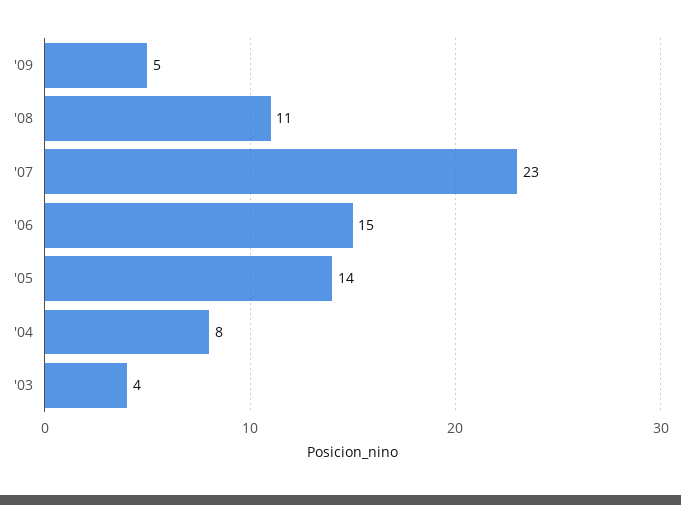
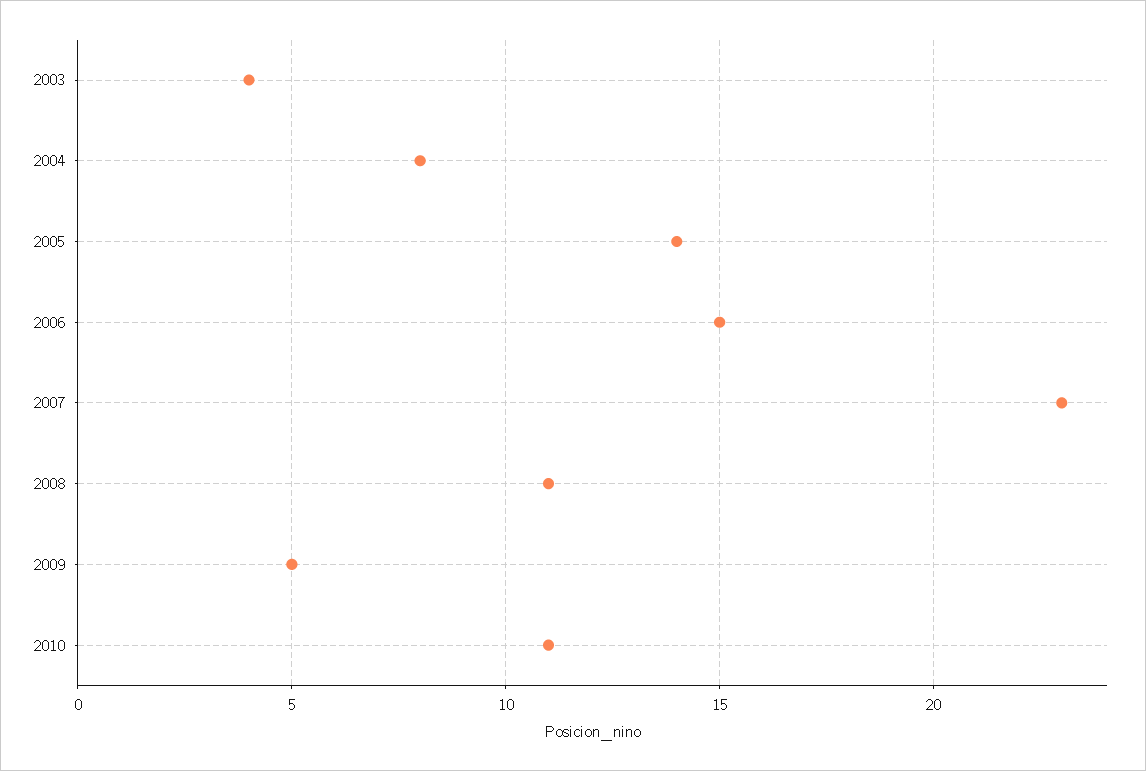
2010: none -> 11

